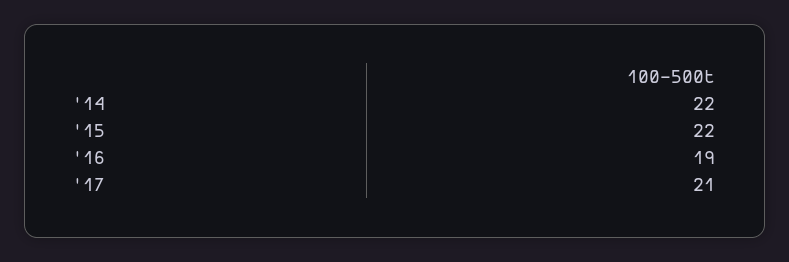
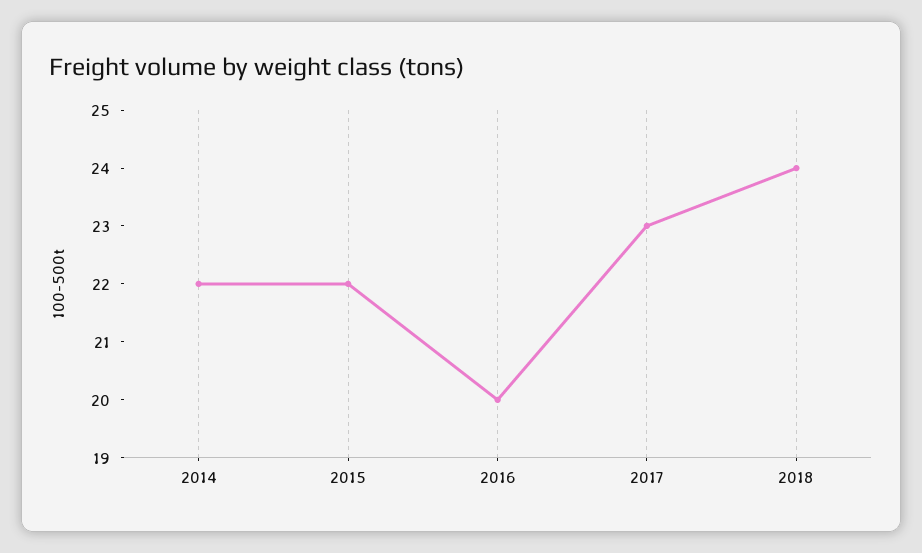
'16: 19 -> 20
'17: 21 -> 23
2018: none -> 24

